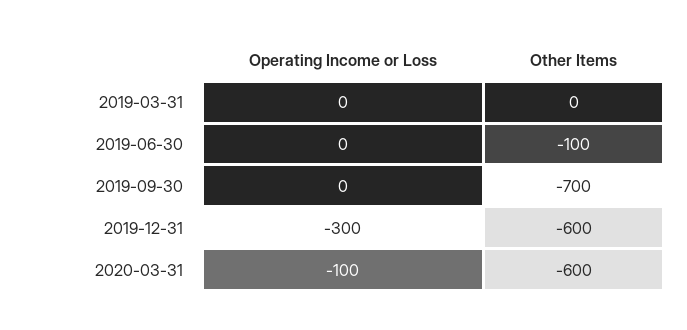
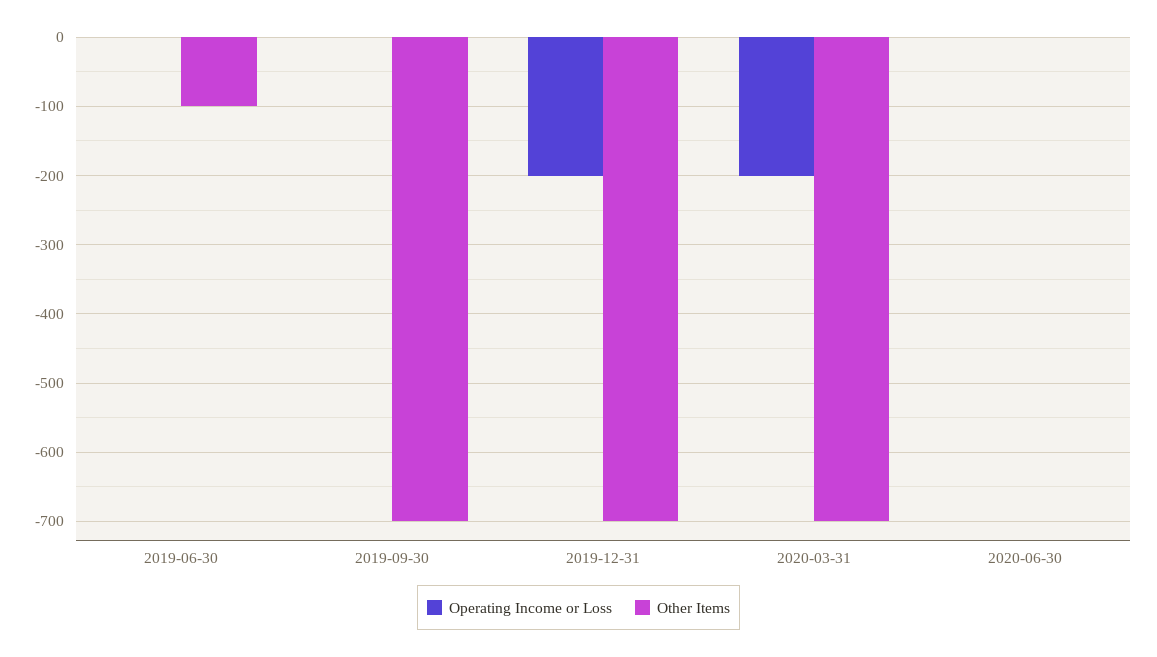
Operating Income or Loss, 2019-03-31: 0 -> none
Other Items, 2019-03-31: 0 -> none
Operating Income or Loss, 2019-12-31: -300 -> -200
Other Items, 2019-12-31: -600 -> -700
Operating Income or Loss, 2020-03-31: -100 -> -200
Other Items, 2020-03-31: -600 -> -700
Operating Income or Loss, 2020-06-30: none -> 0
Other Items, 2020-06-30: none -> 0

